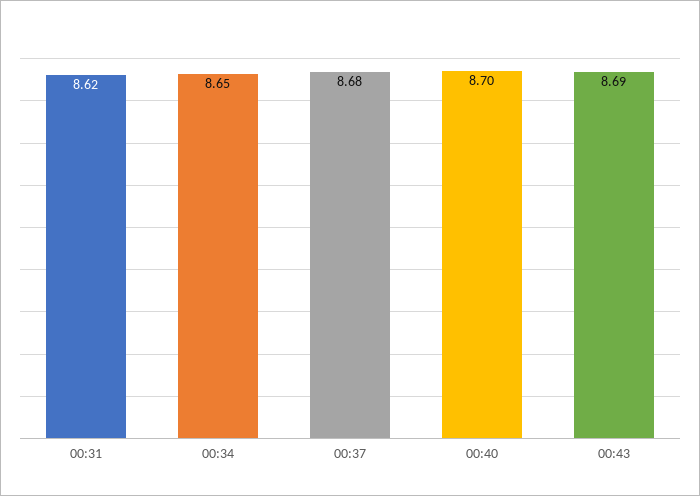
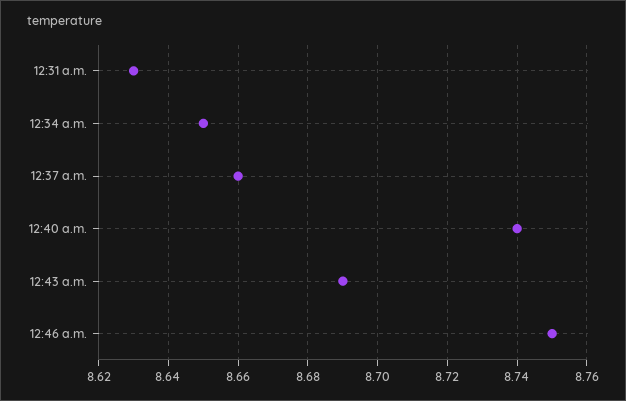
00:31: 8.62 -> 8.63
00:37: 8.68 -> 8.66
00:40: 8.7 -> 8.74
12:46 a.m.: none -> 8.75

